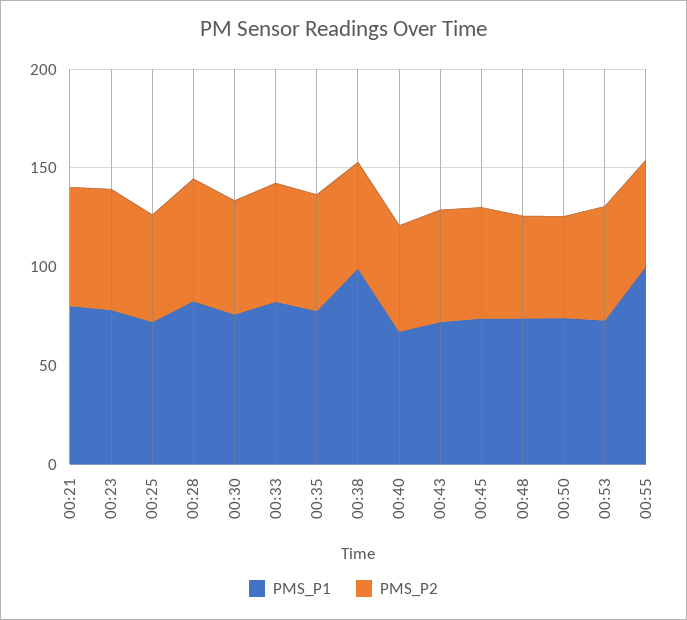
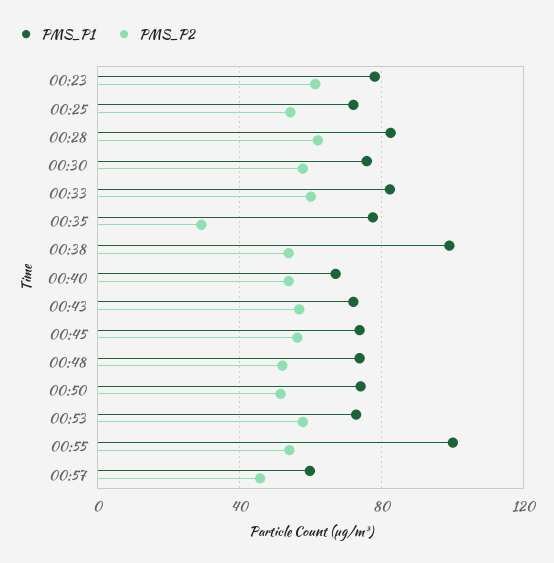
PMS_P1, 00:21: 80 -> none
PMS_P2, 00:21: 60 -> none
PMS_P2, 00:35: 60 -> 30
PMS_P1, 00:57: none -> 60
PMS_P2, 00:57: none -> 45

